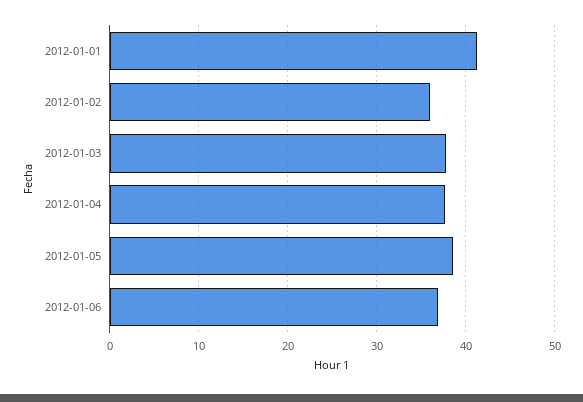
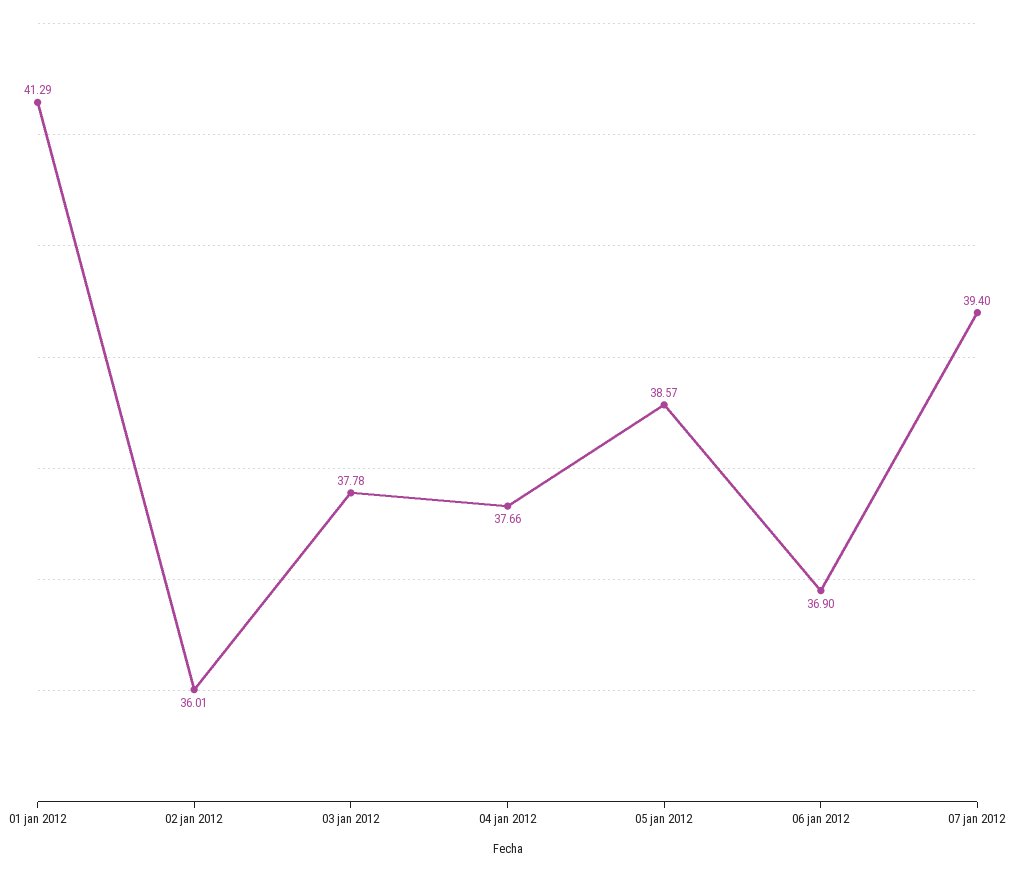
07 jan 2012: none -> 39.4

